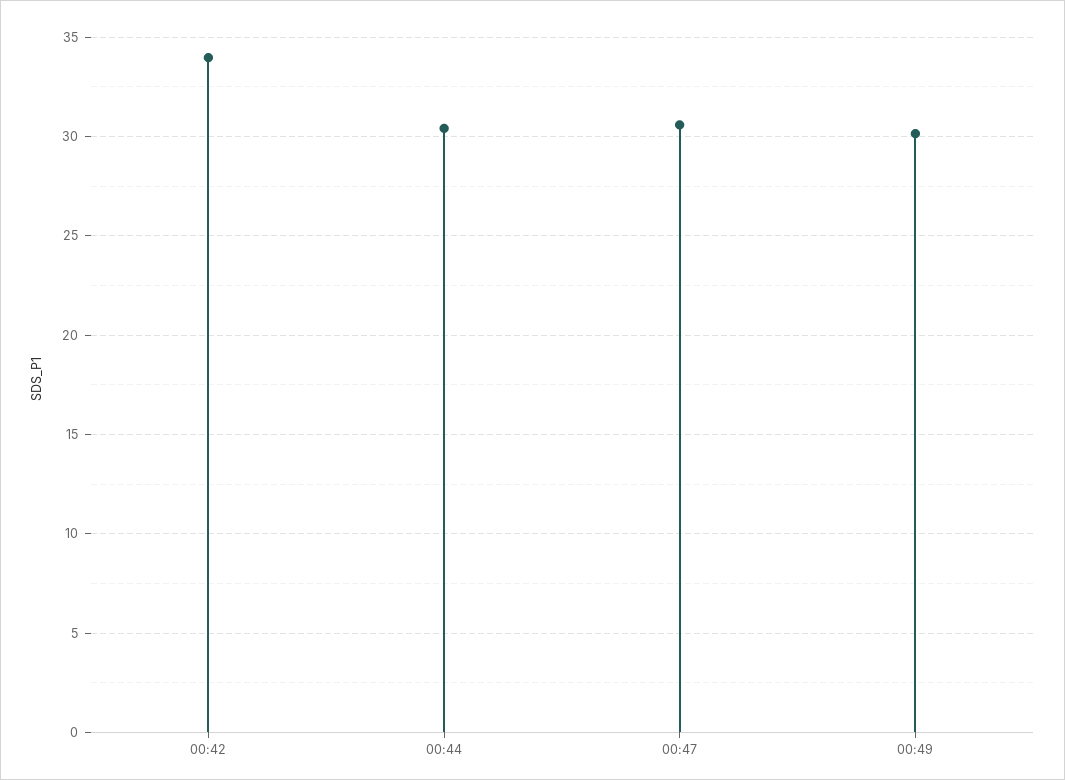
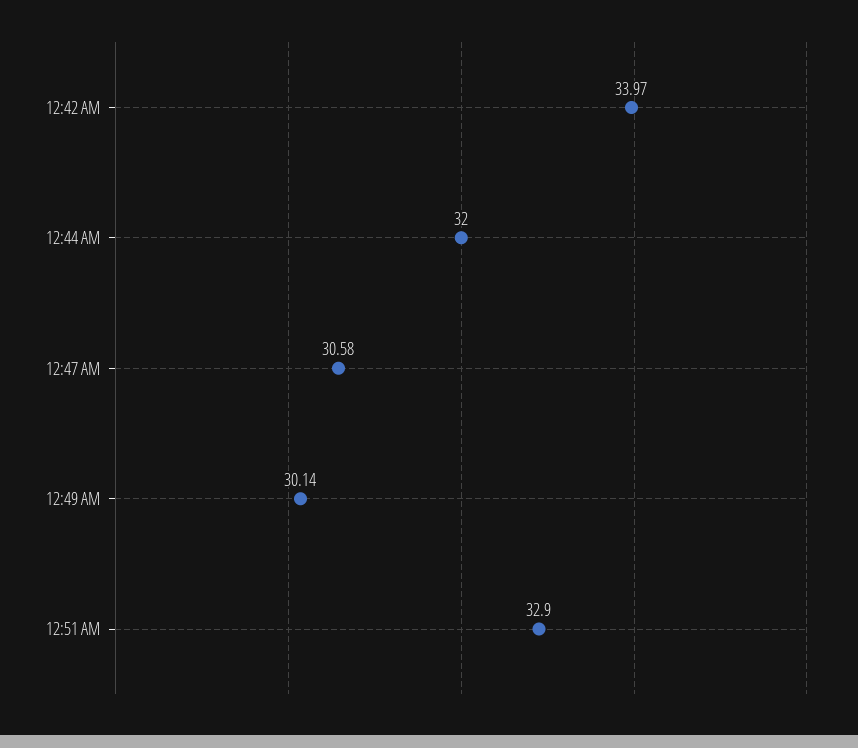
00:44: 30.5 -> 32
12:51 AM: none -> 32.9

